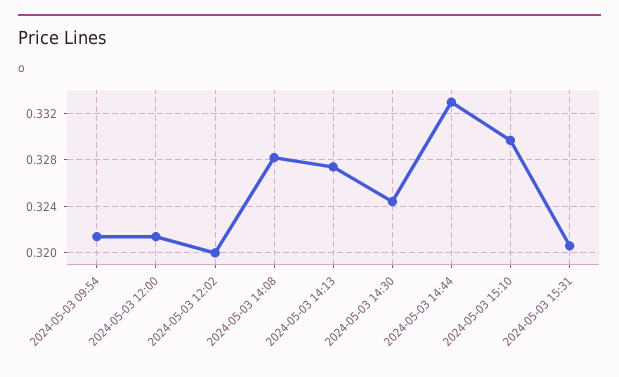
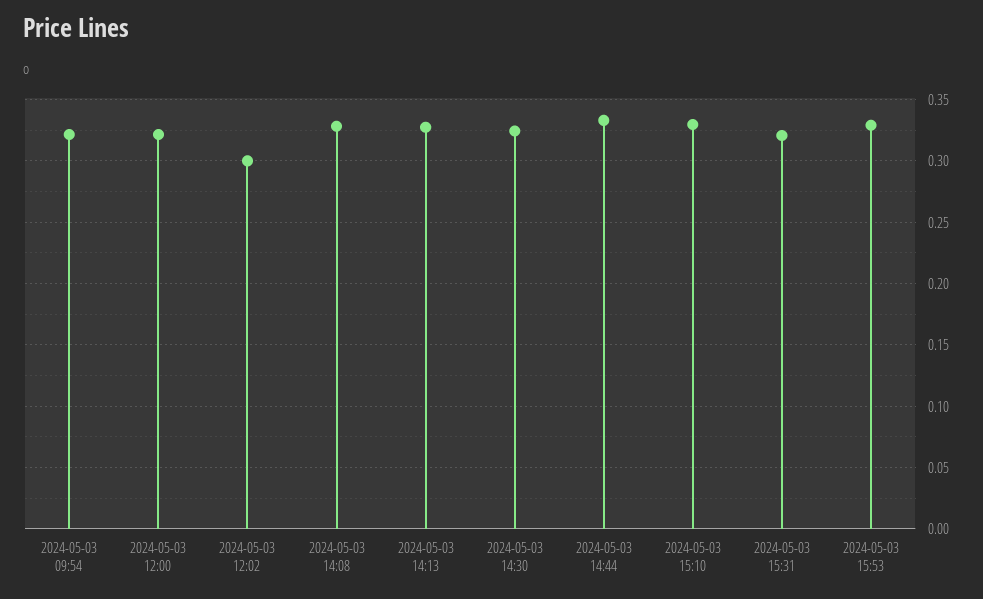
2024-05-03 12:02: 0.32 -> 0.3
2024-05-03 15:53: none -> 0.33

